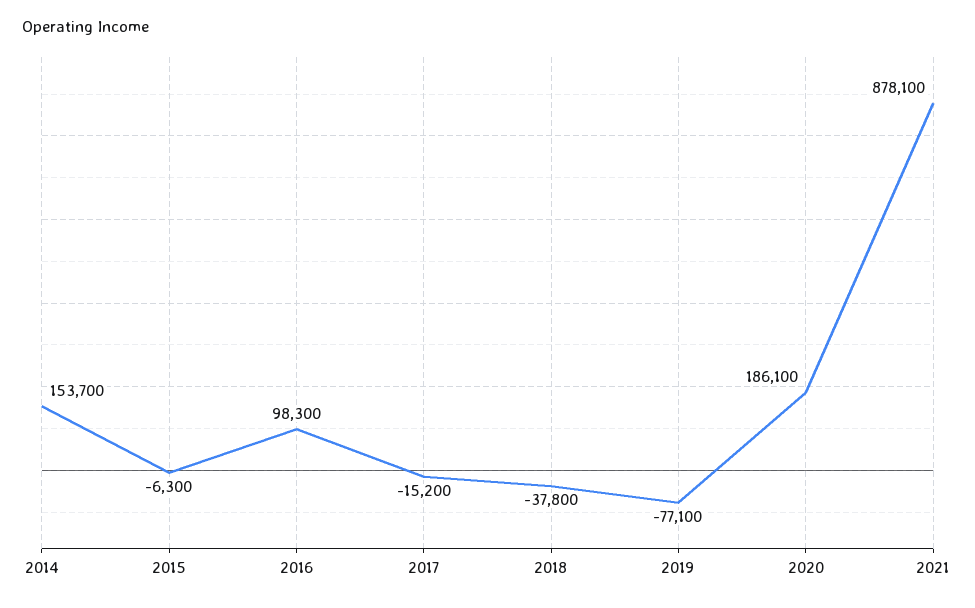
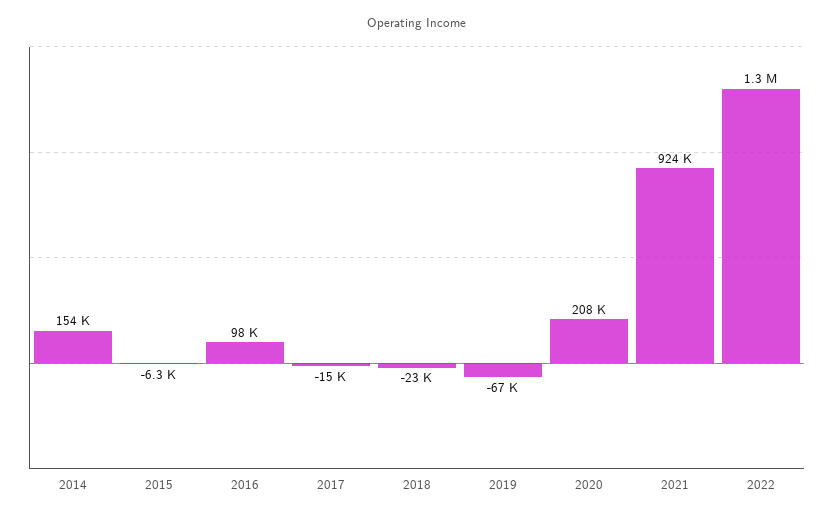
2018: -37800 -> -23000
2019: -77100 -> -67000
2020: 186100 -> 208000
2021: 878100 -> 924000
2022: none -> 1300000

